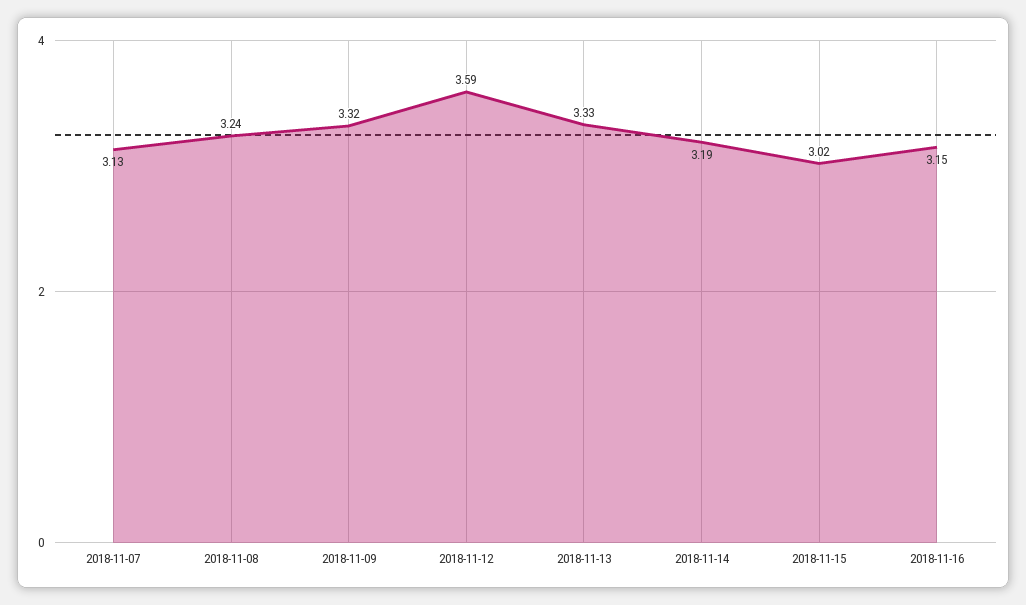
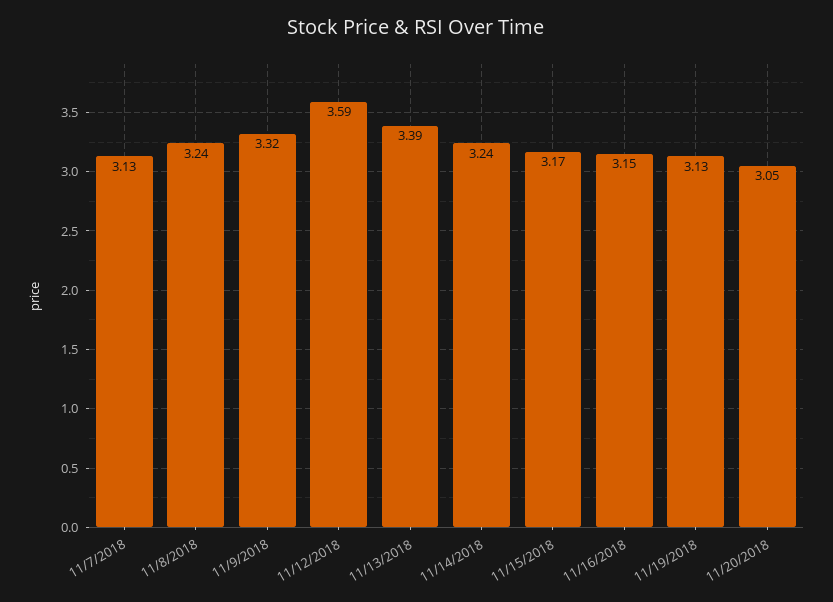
2018-11-13: 3.33 -> 3.39
2018-11-14: 3.19 -> 3.24
2018-11-15: 3.02 -> 3.17
11/19/2018: none -> 3.13
11/20/2018: none -> 3.05

